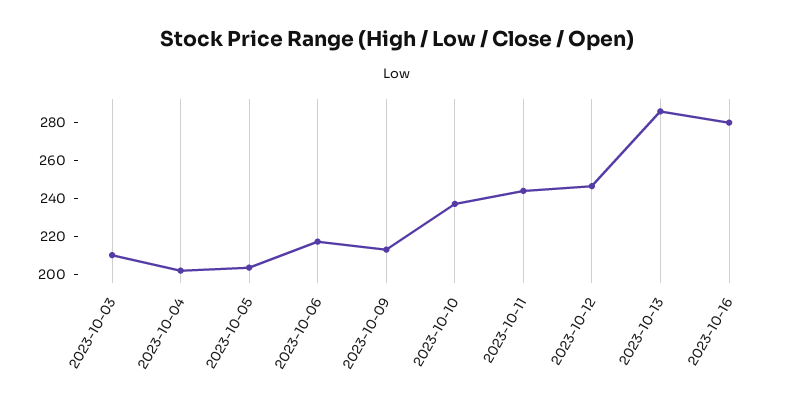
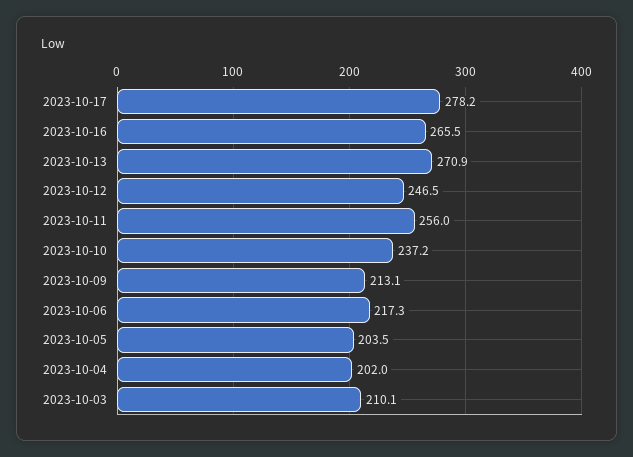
2023-10-11: 245 -> 256
2023-10-13: 285 -> 270.9
2023-10-16: 280 -> 265.5
2023-10-17: none -> 278.2

